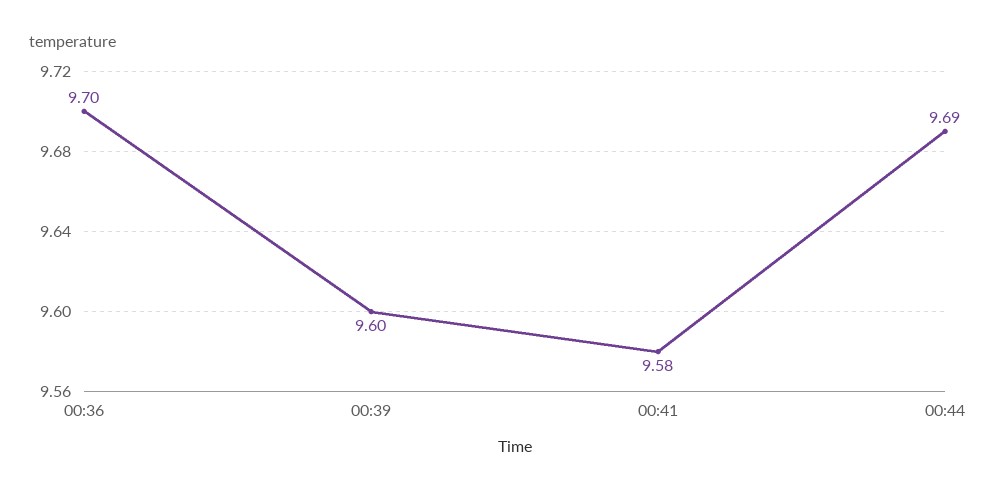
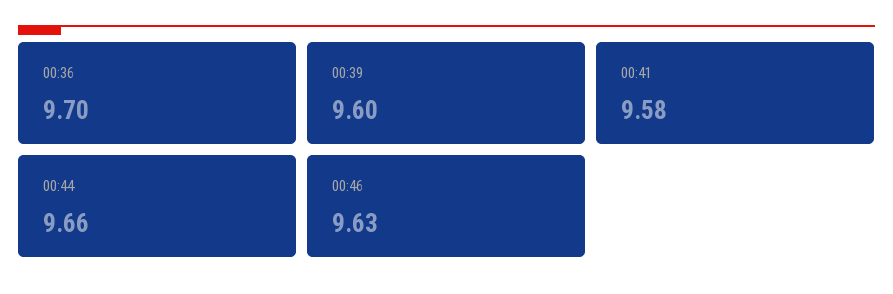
00:44: 9.69 -> 9.66
00:46: none -> 9.63

